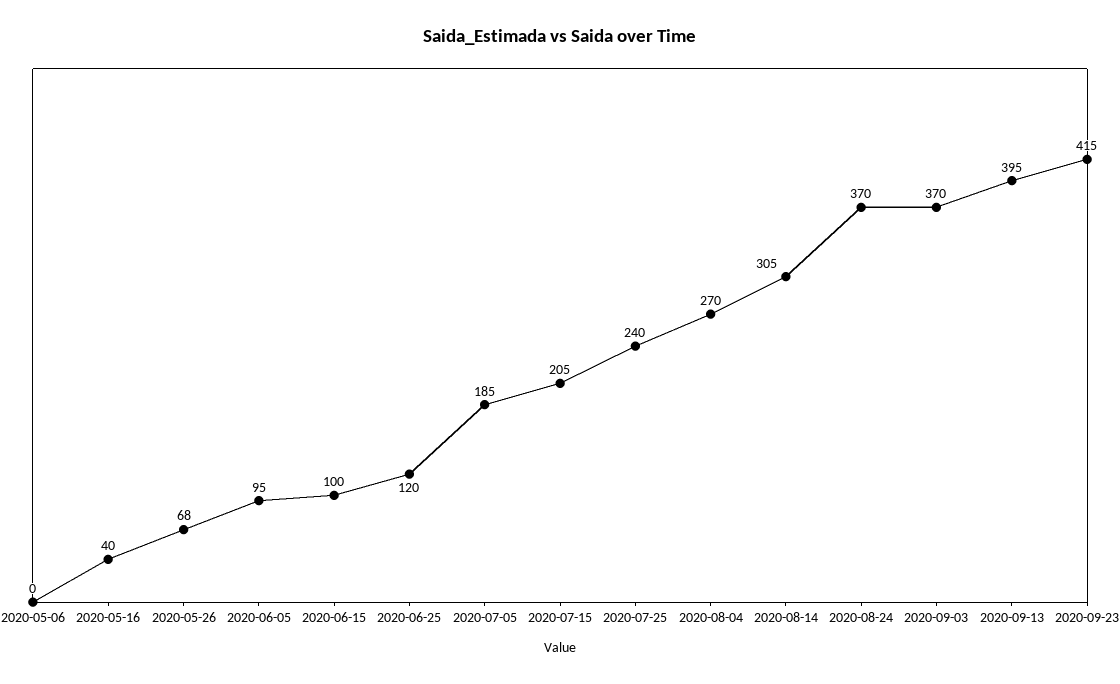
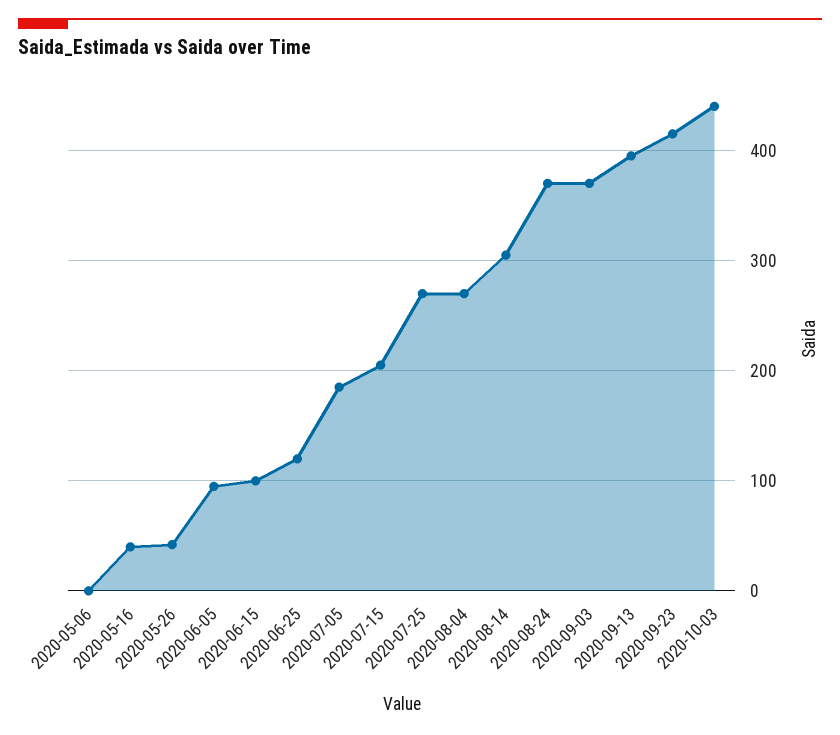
2020-05-26: 68 -> 40
2020-07-25: 240 -> 270
2020-10-03: none -> 440

